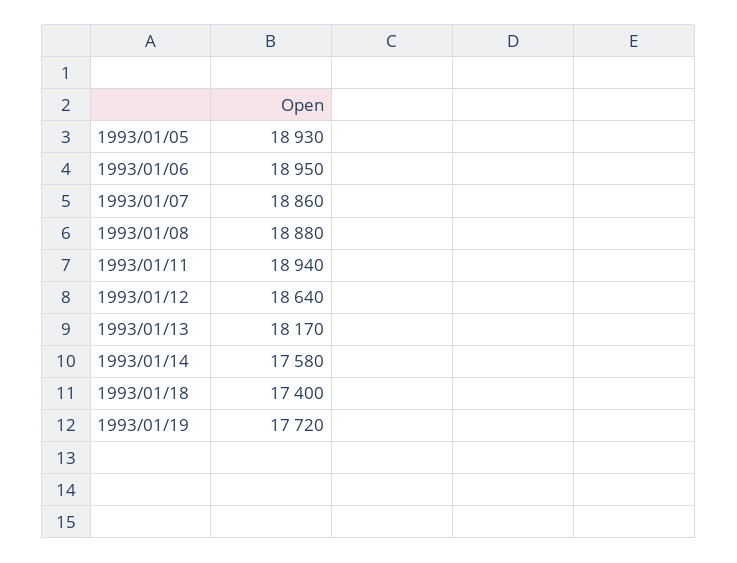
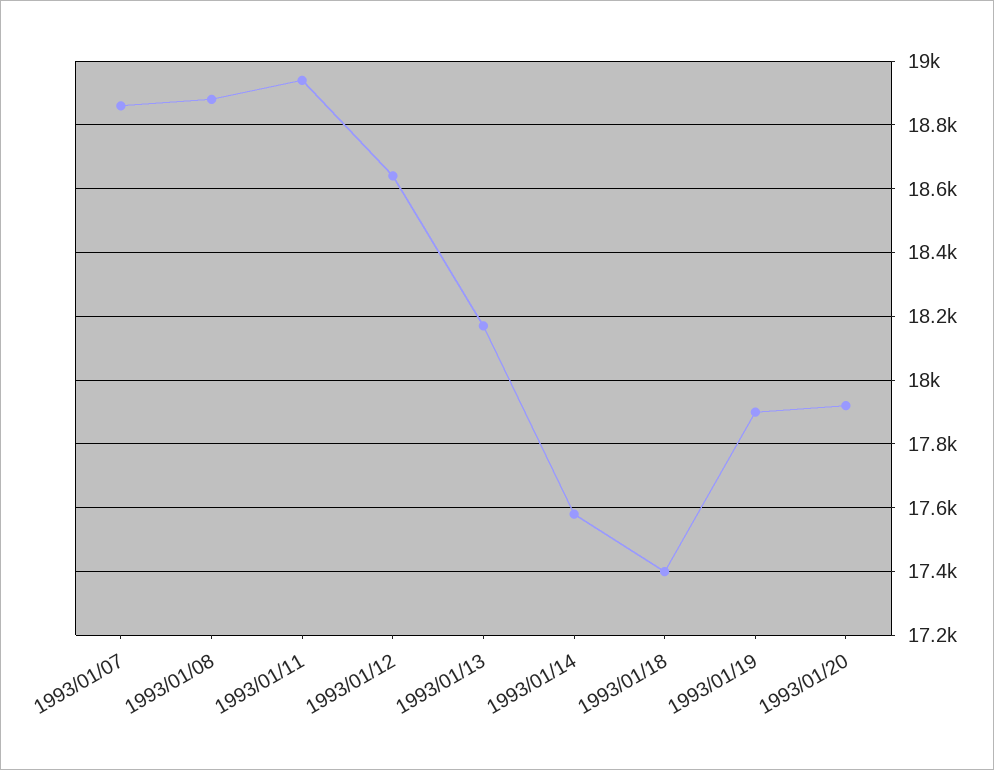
1993/01/05: 18930 -> none
1993/01/06: 18950 -> none
1993/01/19: 17720 -> 17900
1993/01/20: none -> 17920

